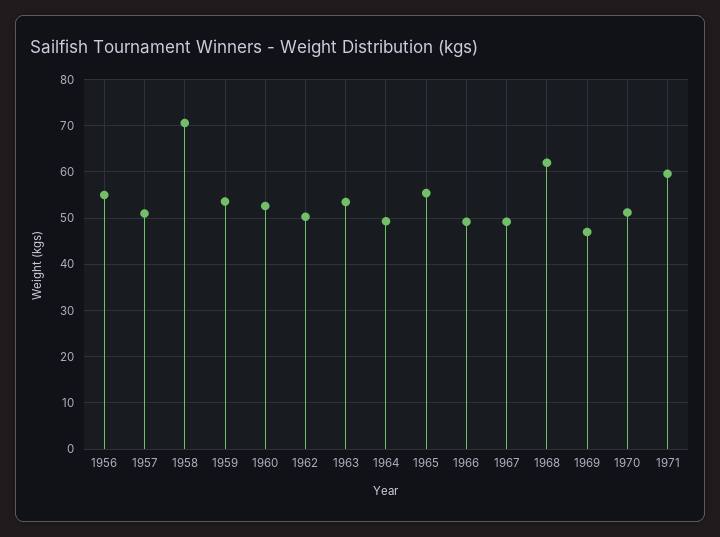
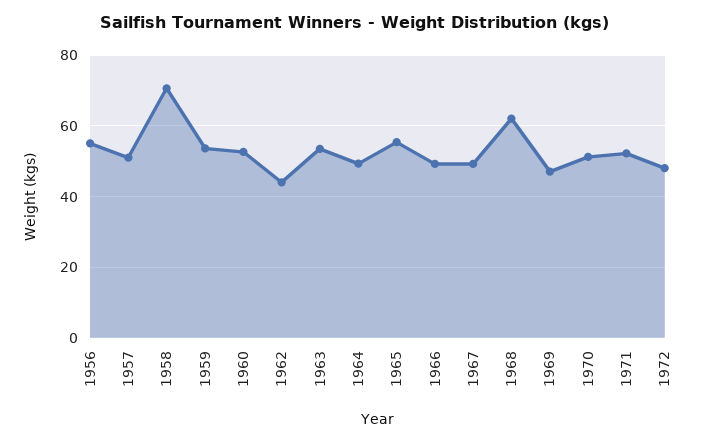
1962: 50 -> 44
1971: 60 -> 52
1972: none -> 48

